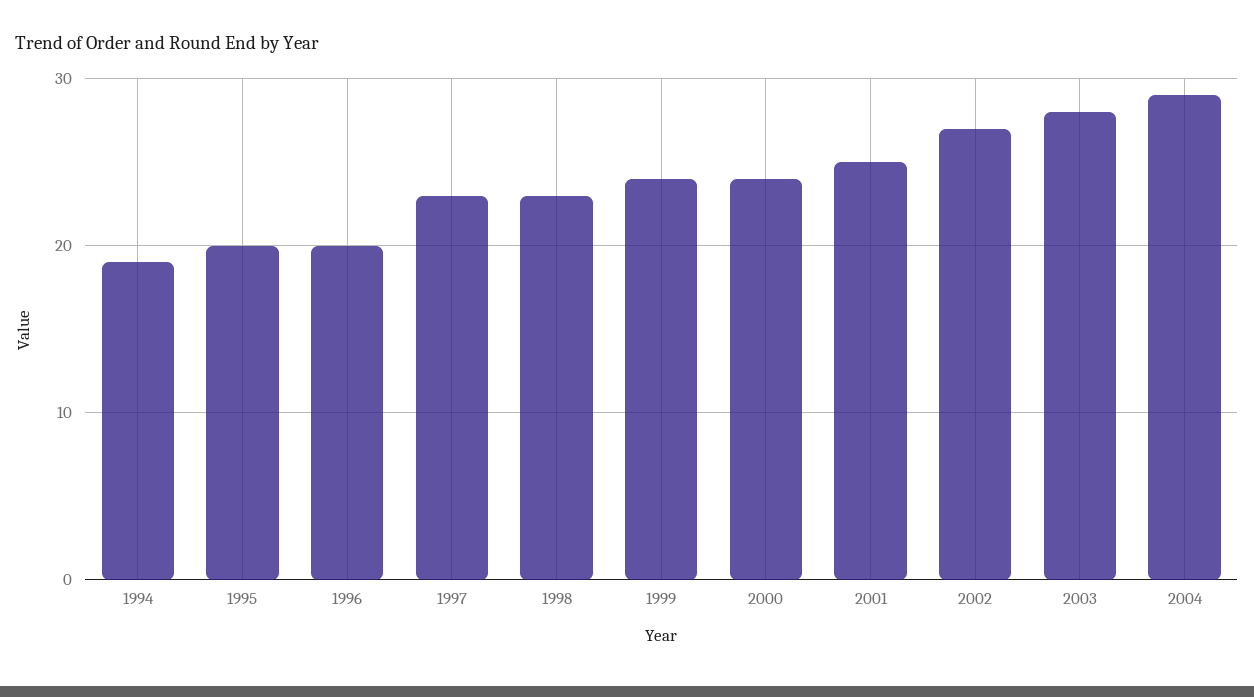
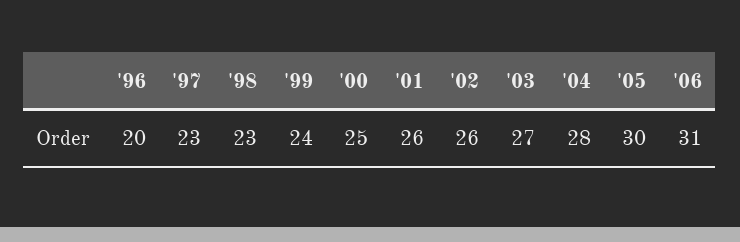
1994: 19 -> none
1995: 20 -> none
2000: 24 -> 25
2001: 25 -> 26
2002: 27 -> 26
2003: 28 -> 27
2004: 29 -> 28
'05: none -> 30
'06: none -> 31

